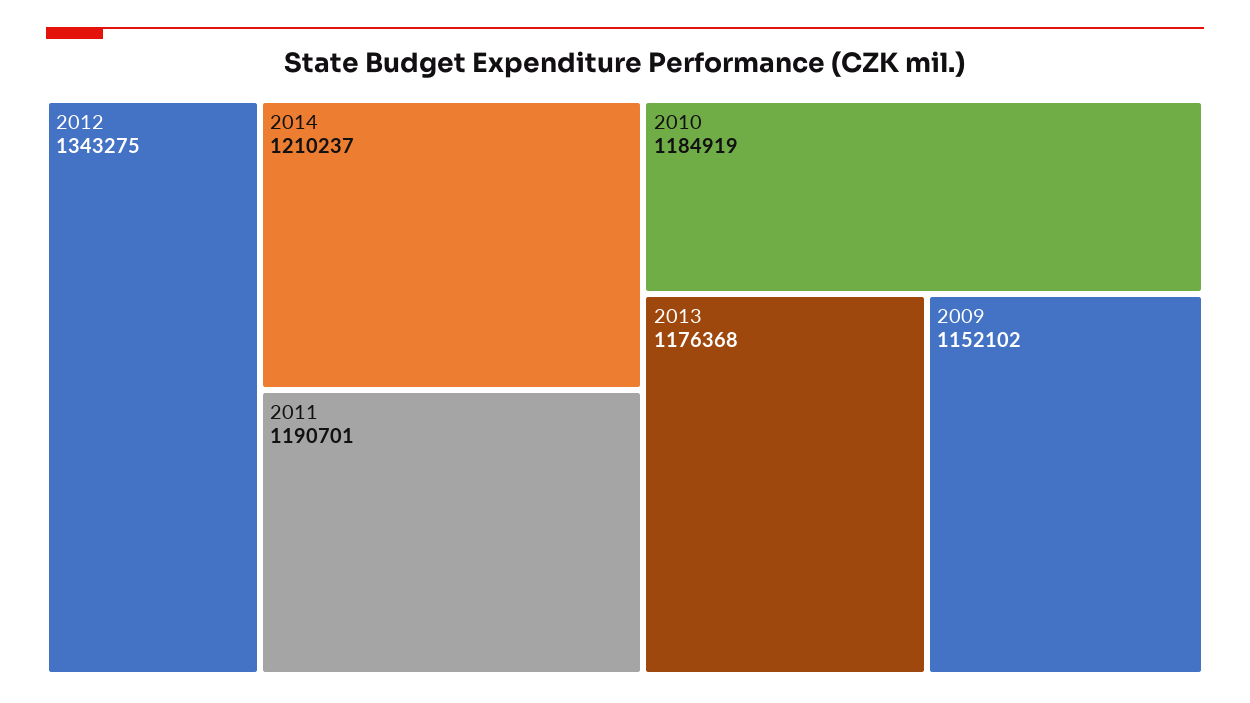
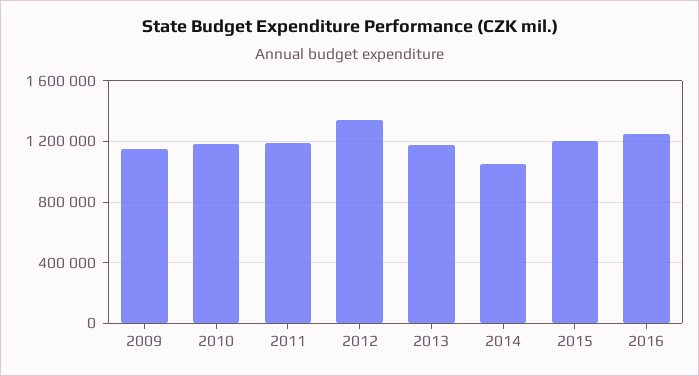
2014: 1210237 -> 1050000
2015: none -> 1200000
2016: none -> 1250000

